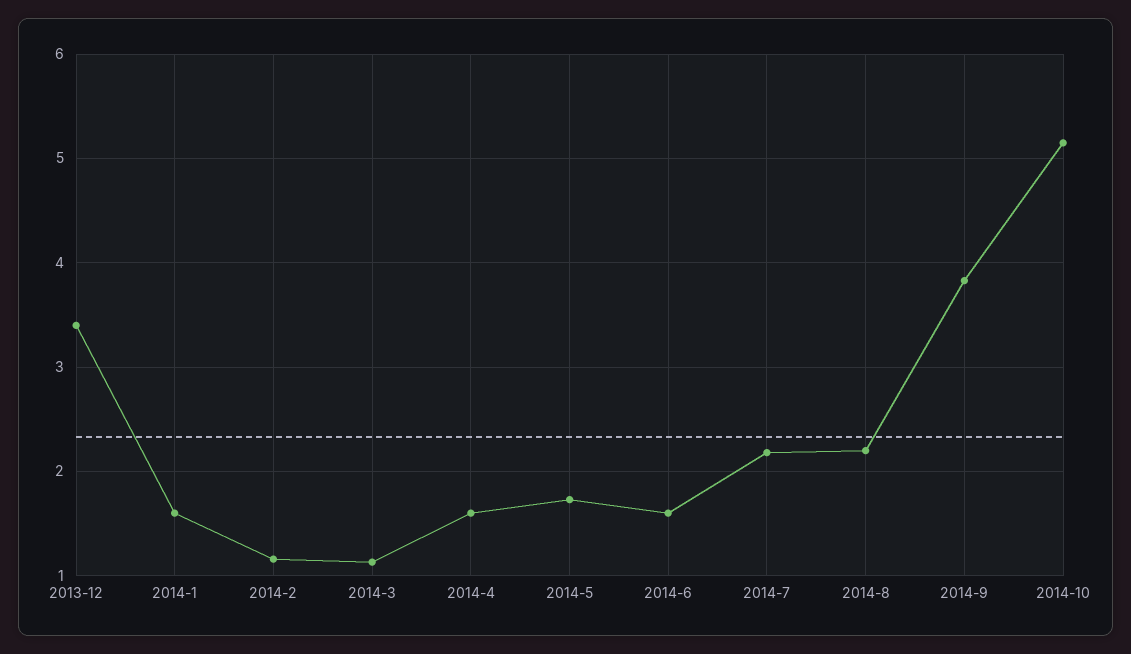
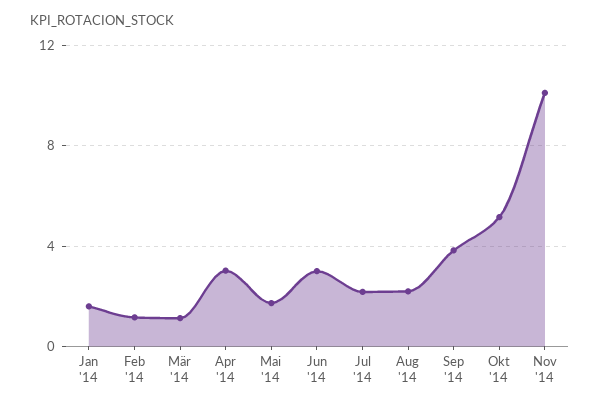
2013-12: 3.4 -> none
2014-4: 1.6 -> 3
2014-6: 1.6 -> 3
Nov '14: none -> 10

